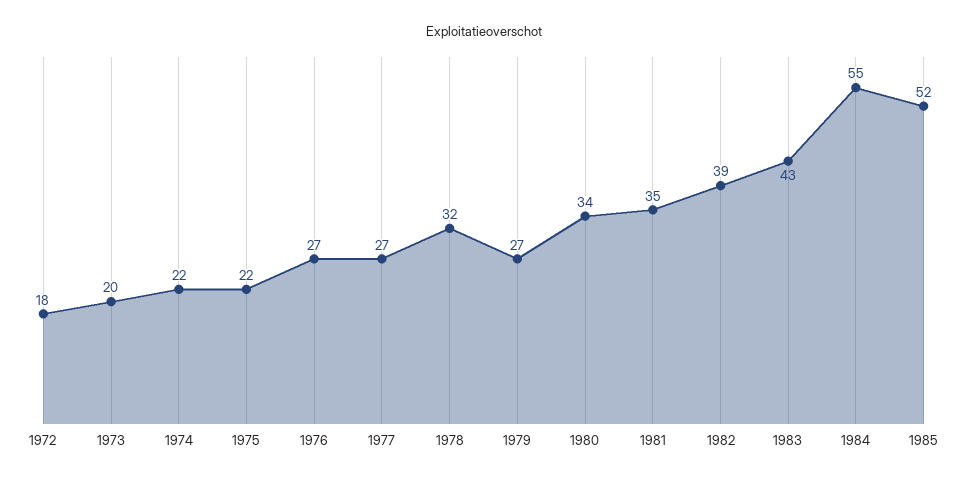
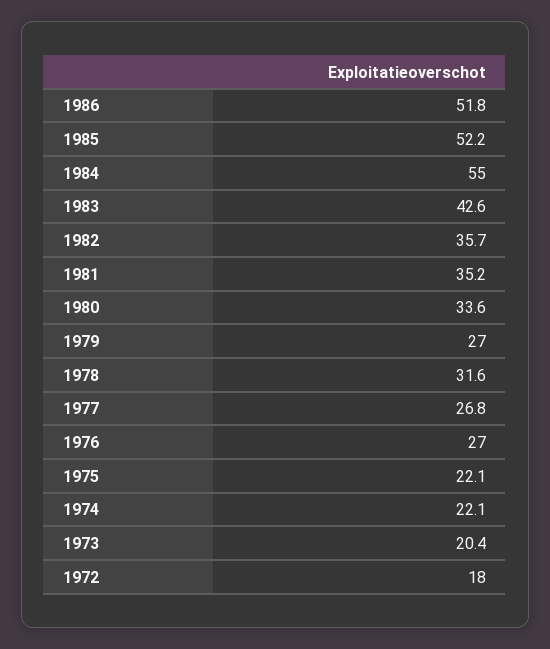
1982: 39 -> 35.7
1986: none -> 51.8

